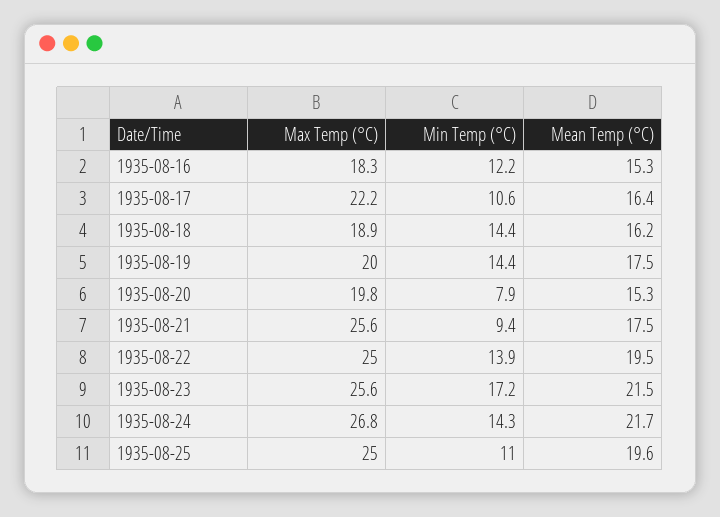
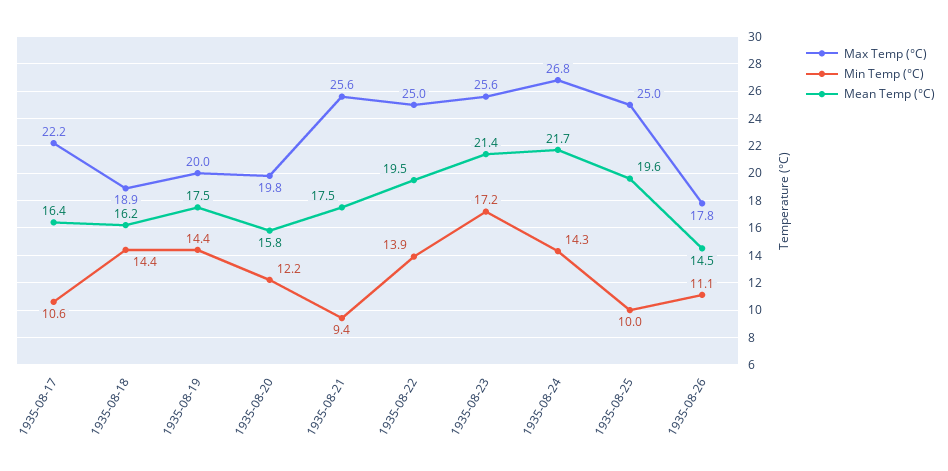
Max Temp (°C), 1935-08-16: 18.3 -> none
Min Temp (°C), 1935-08-16: 12.2 -> none
Mean Temp (°C), 1935-08-16: 15.3 -> none
Min Temp (°C), 1935-08-20: 7.9 -> 12.2
Mean Temp (°C), 1935-08-20: 15.3 -> 15.8
Mean Temp (°C), 1935-08-23: 21.5 -> 21.4
Min Temp (°C), 1935-08-25: 11 -> 10
Max Temp (°C), 1935-08-26: none -> 17.8
Min Temp (°C), 1935-08-26: none -> 11.1
Mean Temp (°C), 1935-08-26: none -> 14.5

